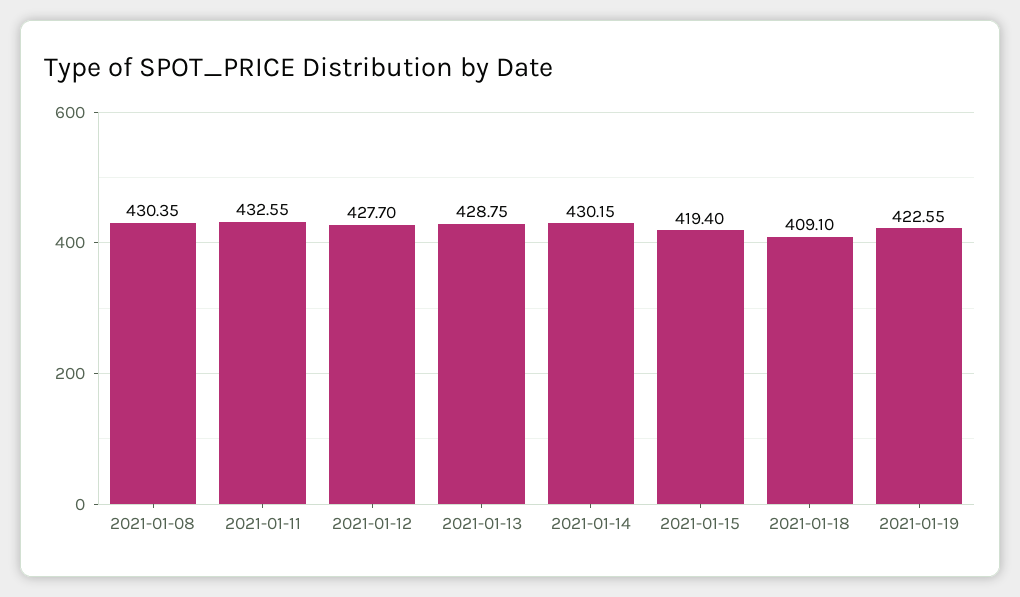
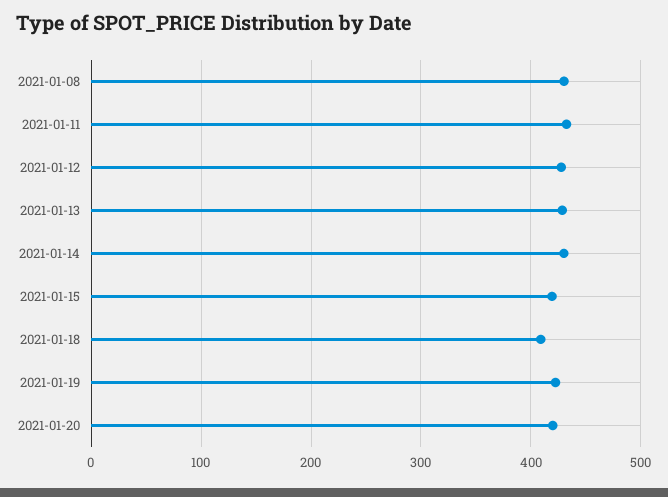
2021-01-20: none -> 420

